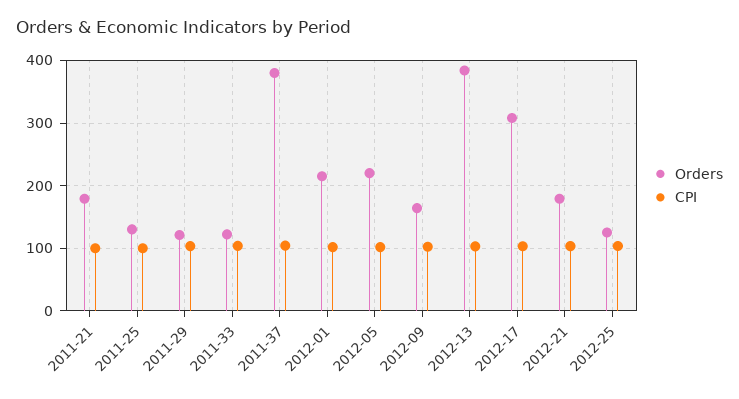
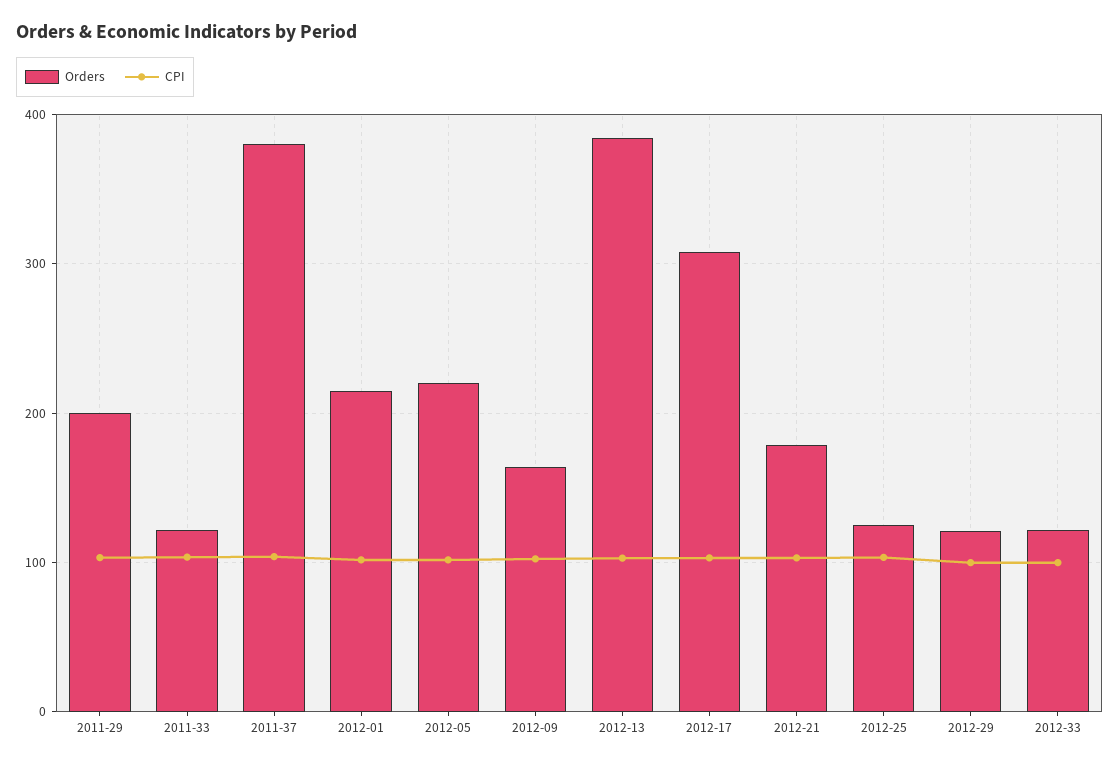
Orders, 2011-21: 180 -> none
CPI, 2011-21: 100 -> none
Orders, 2011-25: 130 -> none
CPI, 2011-25: 100 -> none
Orders, 2011-29: 120 -> 200
Orders, 2012-29: none -> 120
CPI, 2012-29: none -> 100
Orders, 2012-33: none -> 120
CPI, 2012-33: none -> 100

